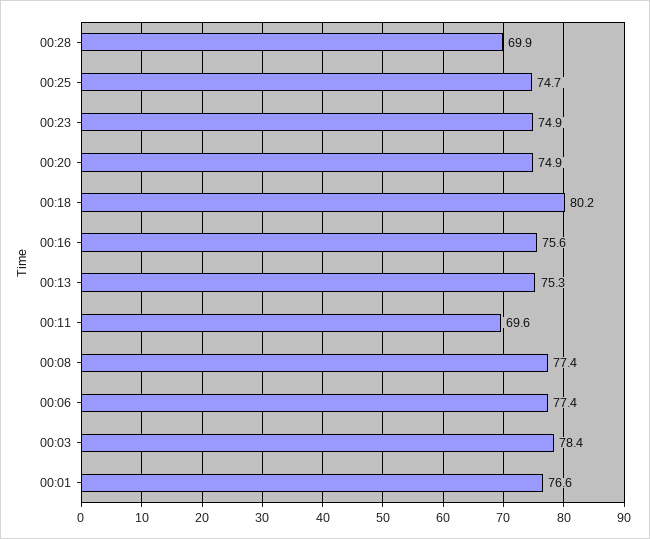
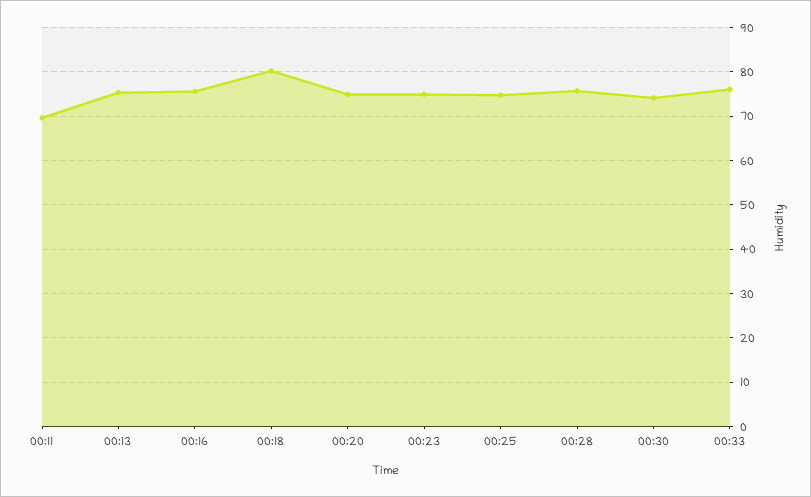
00:28: 69.9 -> 76
00:08: 77.4 -> none
00:06: 77.4 -> none
00:03: 78.4 -> none
00:01: 76.6 -> none
00:30: none -> 74
00:33: none -> 76

